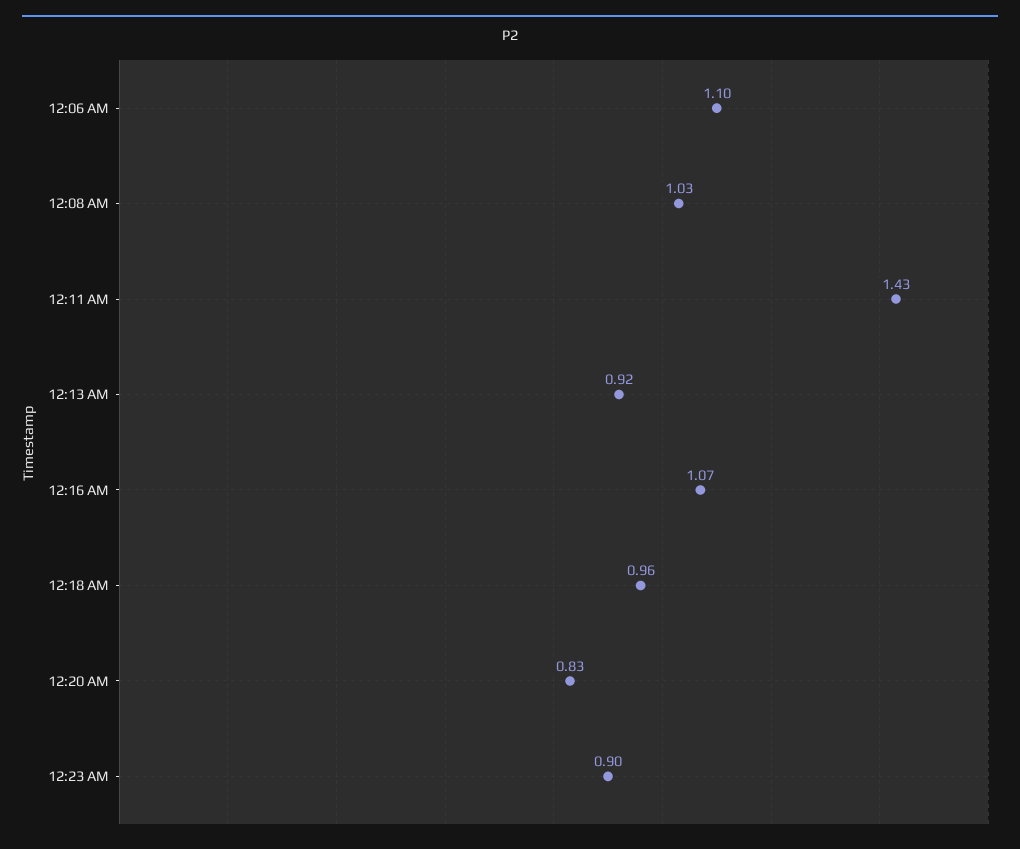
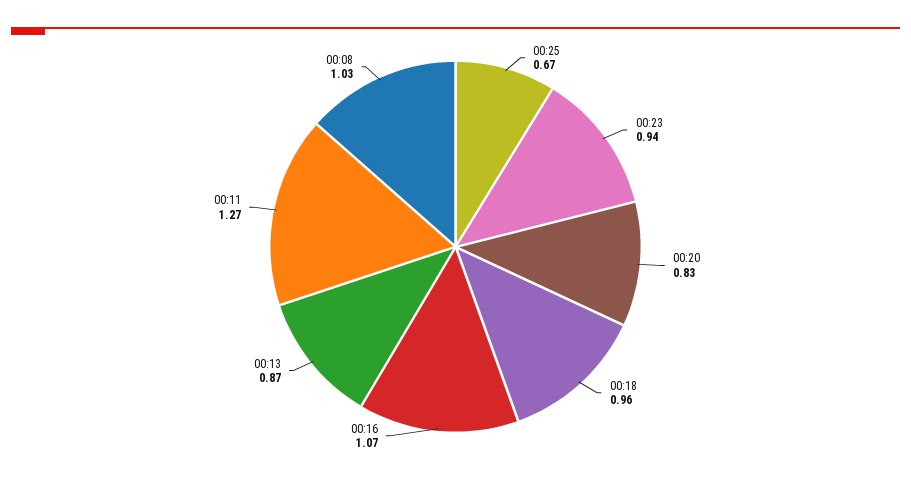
12:06 AM: 1.1 -> none
12:11 AM: 1.43 -> 1.27
12:13 AM: 0.92 -> 0.87
12:23 AM: 0.9 -> 0.94
00:25: none -> 0.67

